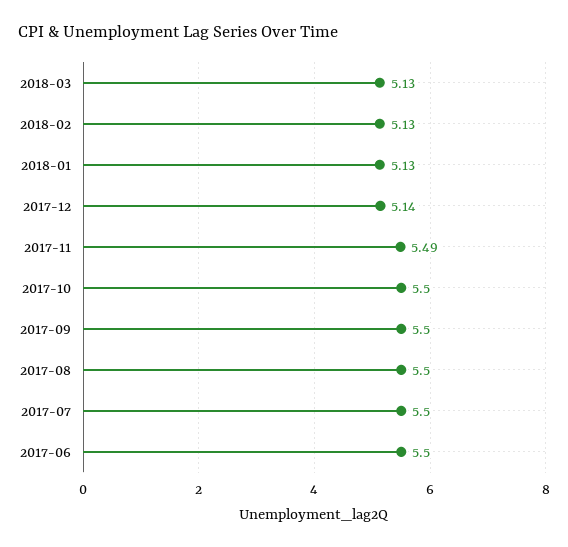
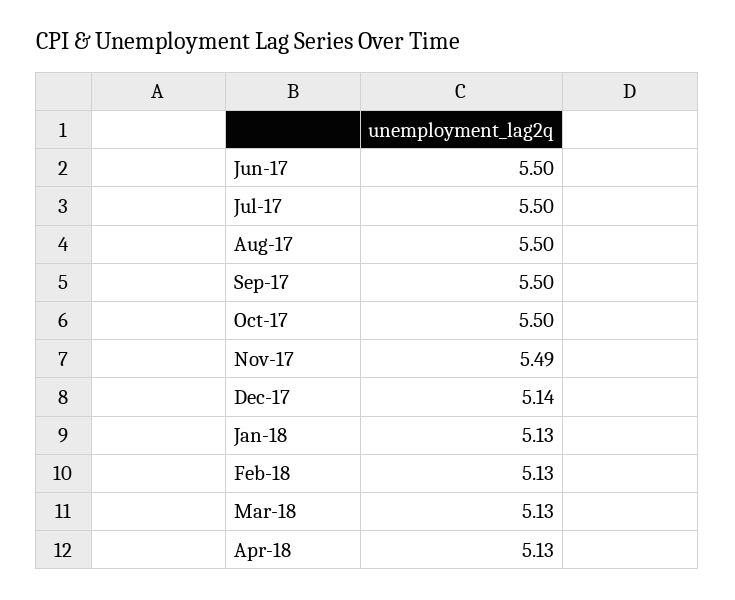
Apr-18: none -> 5.13

